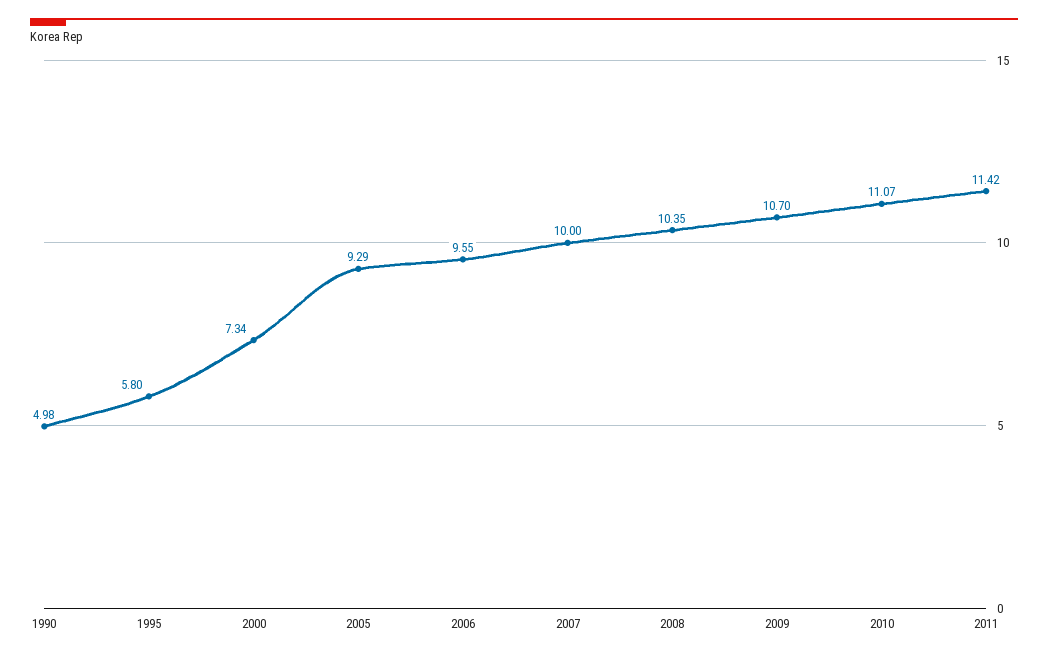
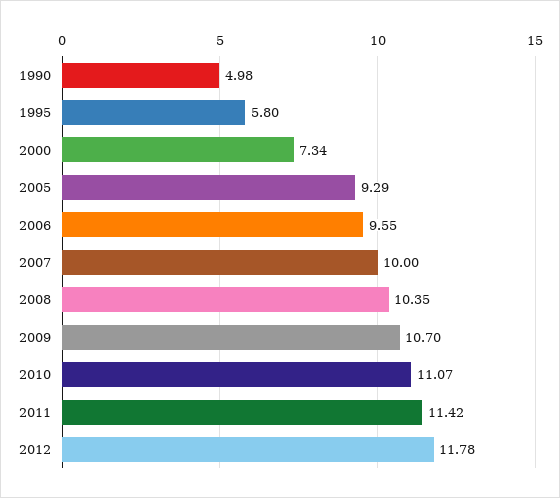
2012: none -> 11.78

